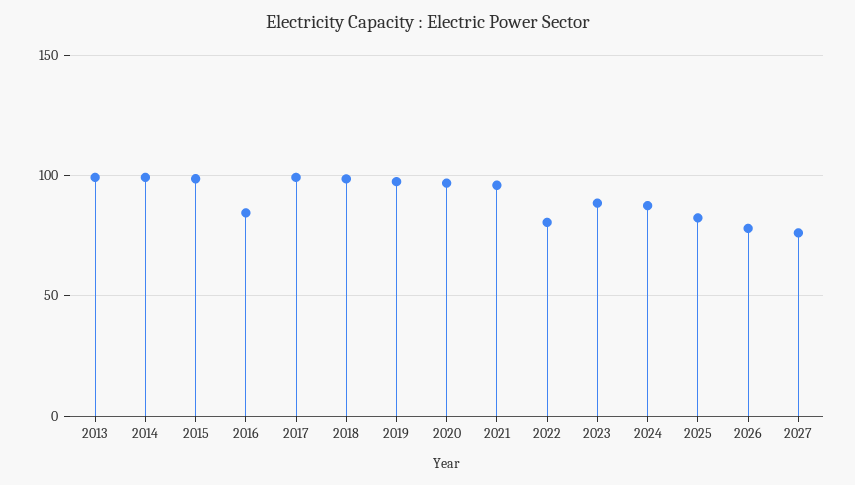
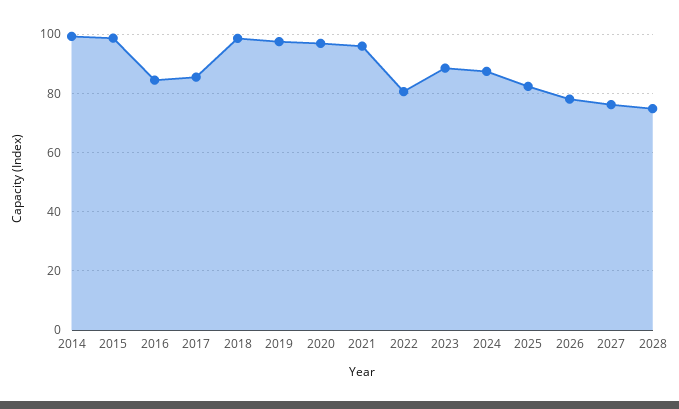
2013: 100 -> none
2017: 100 -> 85
2028: none -> 75

